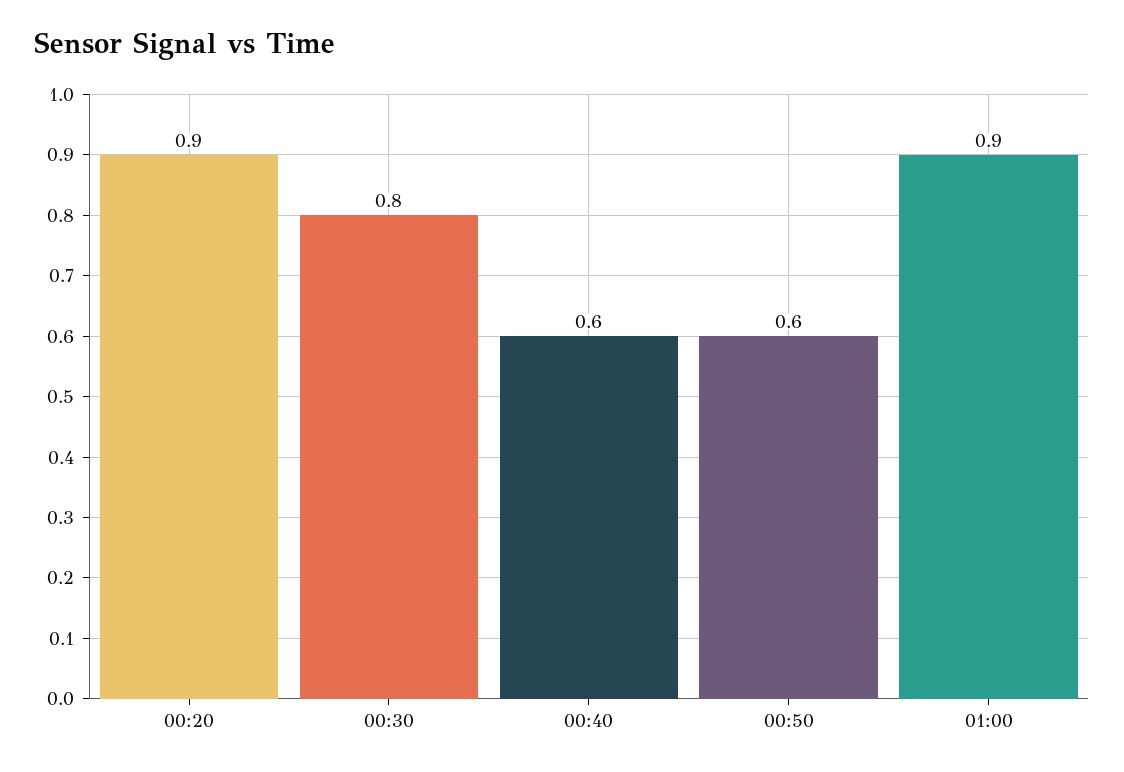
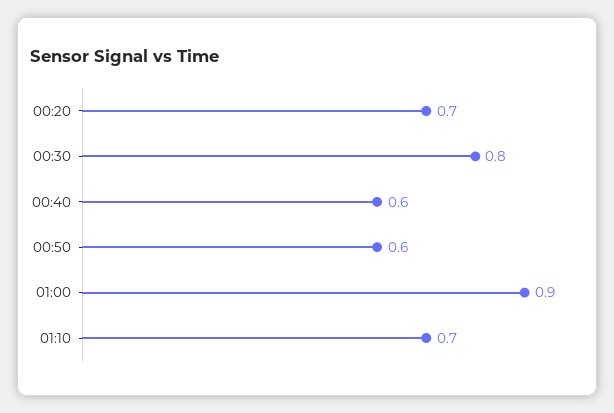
00:20: 0.9 -> 0.7
01:10: none -> 0.7

